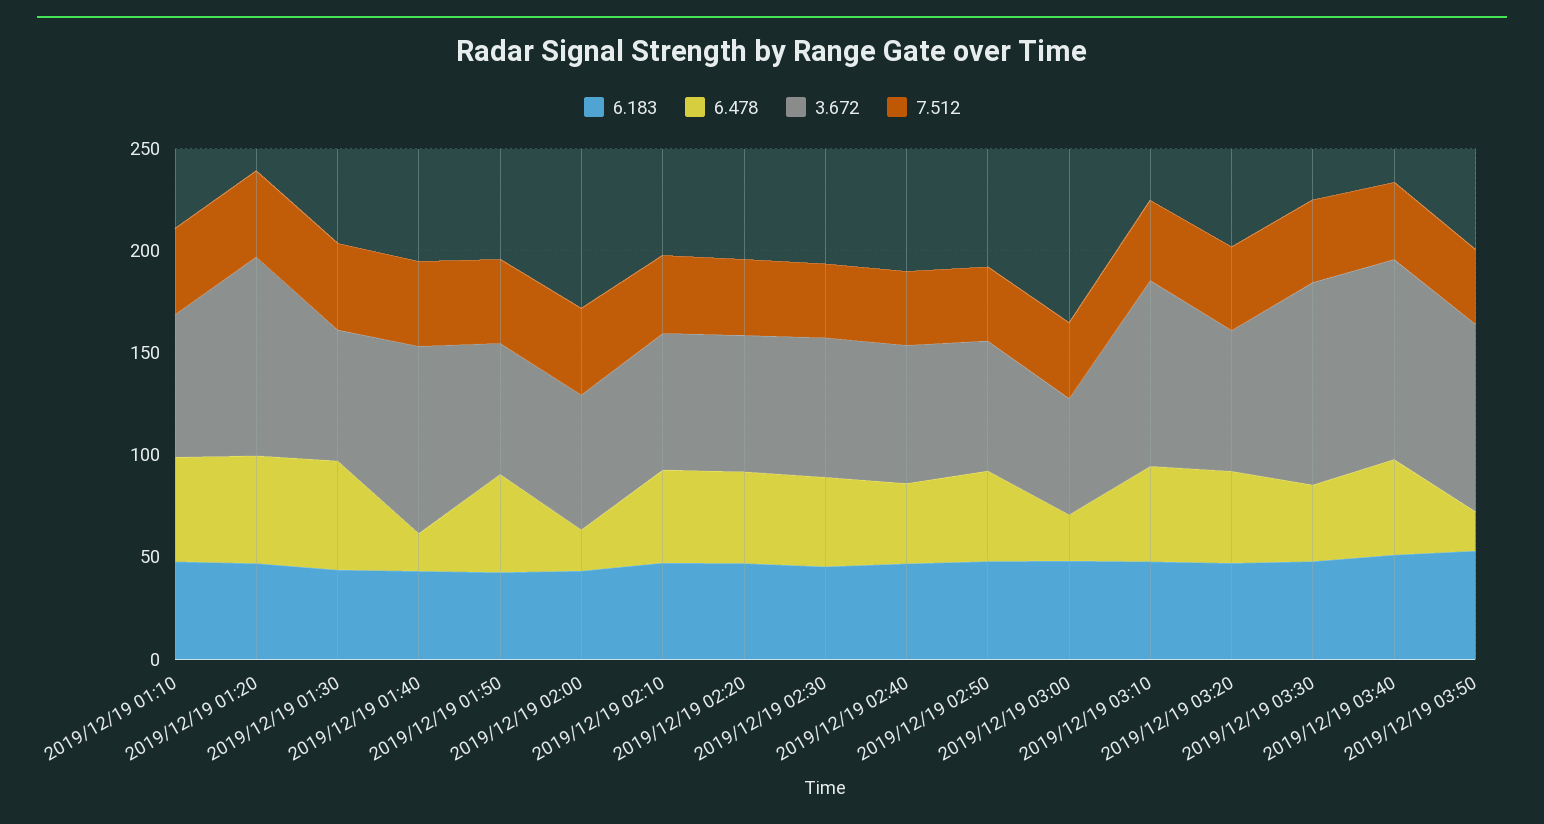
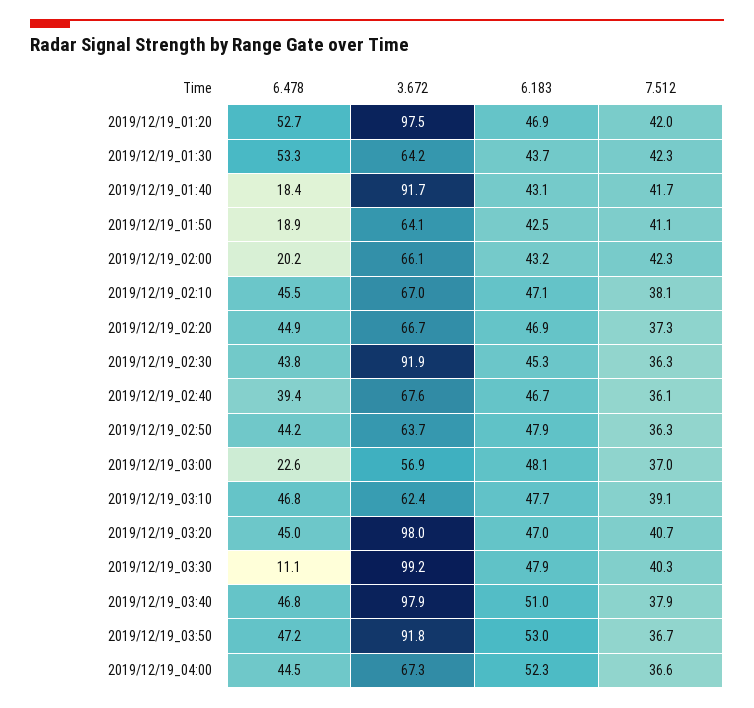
6.183, 2019/12/19 01:10: 50 -> none
6.478, 2019/12/19 01:10: 50 -> none
3.672, 2019/12/19 01:10: 70 -> none
7.512, 2019/12/19 01:10: 40 -> none
6.478, 2019/12/19 01:50: 50 -> 18.9
3.672, 2019/12/19 02:30: 70 -> 91.9
3.672, 2019/12/19 03:10: 90 -> 62.4
3.672, 2019/12/19 03:20: 70 -> 98
6.478, 2019/12/19 03:30: 40 -> 11.1
6.478, 2019/12/19 03:50: 20 -> 47.2
6.478, 2019/12/19_04:00: none -> 44.5
3.672, 2019/12/19_04:00: none -> 67.3
6.183, 2019/12/19_04:00: none -> 52.3
7.512, 2019/12/19_04:00: none -> 36.6

